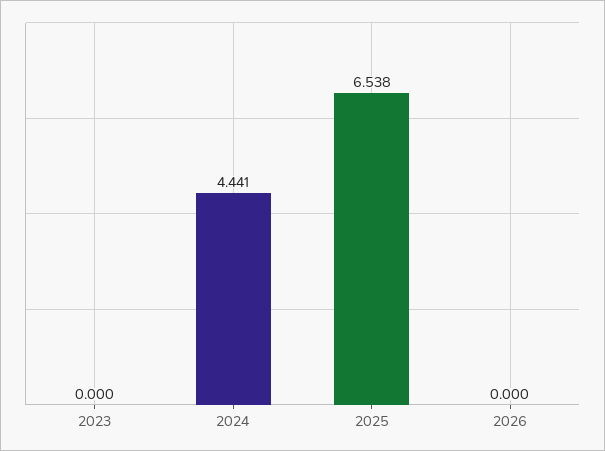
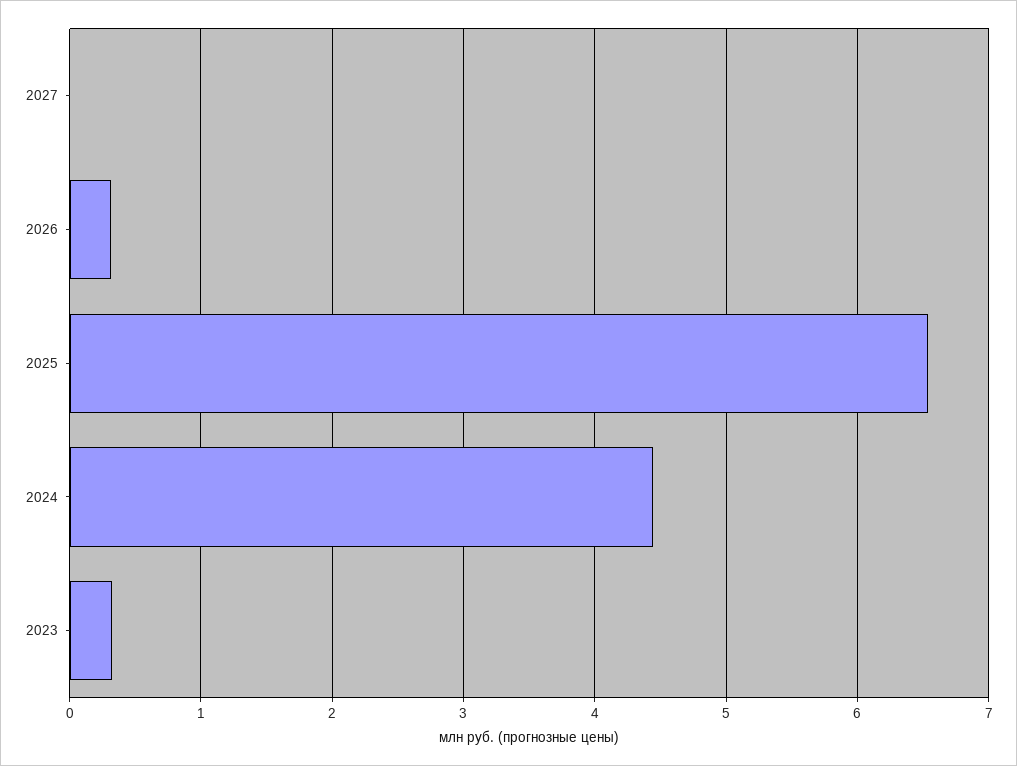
2023: 0 -> 0.3
2026: 0 -> 0.3
2027: none -> 0

